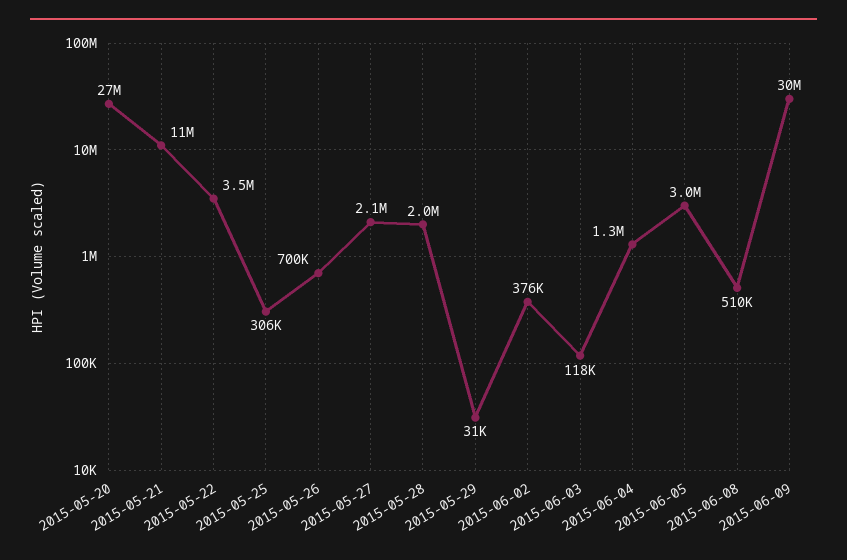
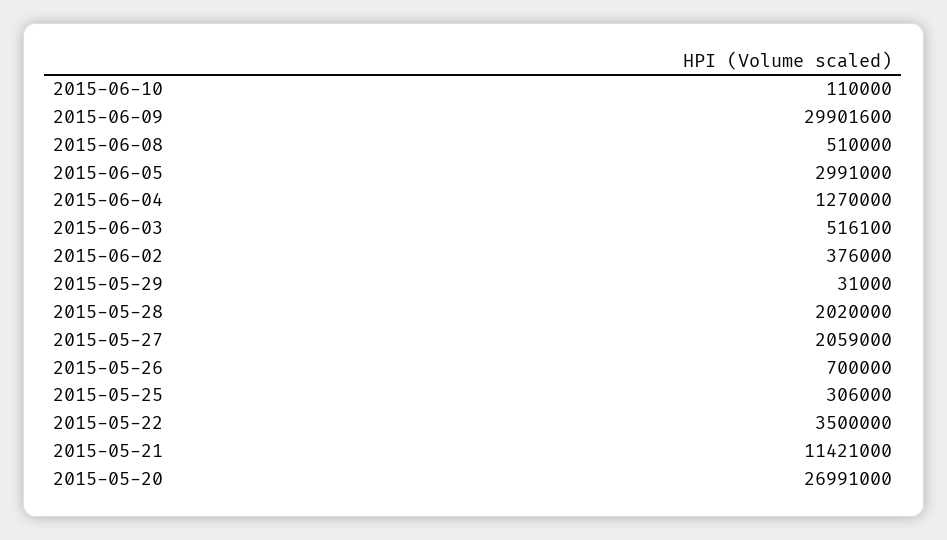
2015-06-03: 118000 -> 516100
2015-06-10: none -> 110000

